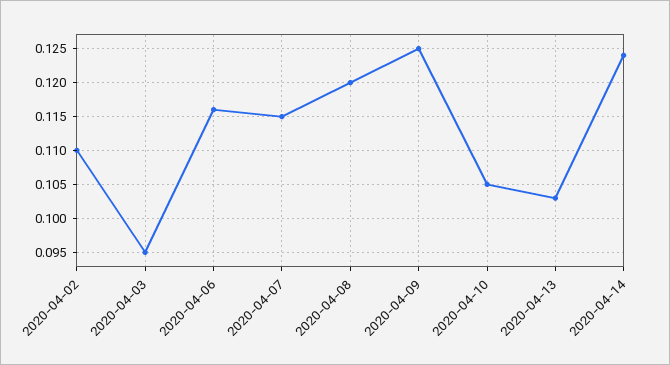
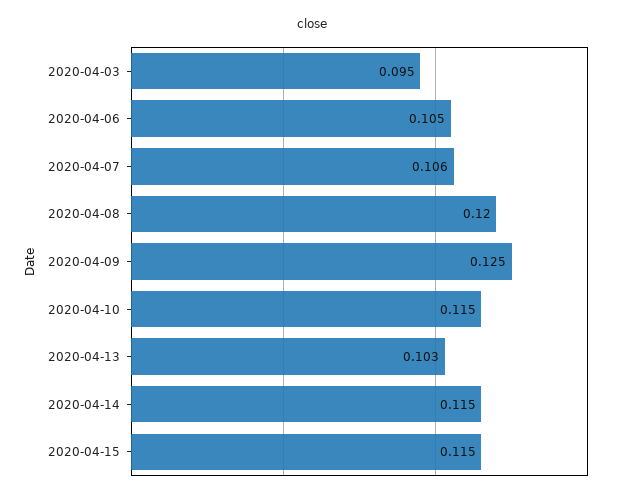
2020-04-02: 0.11 -> none
2020-04-06: 0.116 -> 0.105
2020-04-07: 0.115 -> 0.106
2020-04-10: 0.105 -> 0.115
2020-04-14: 0.124 -> 0.115
2020-04-15: none -> 0.115

